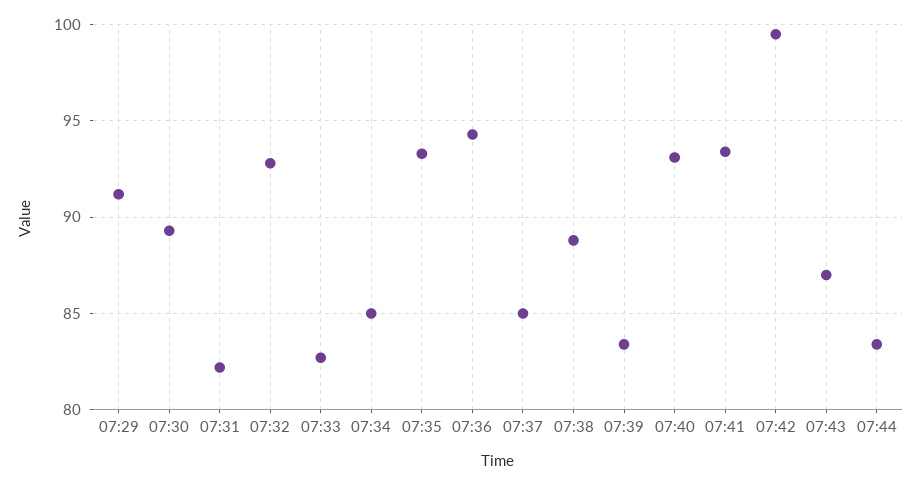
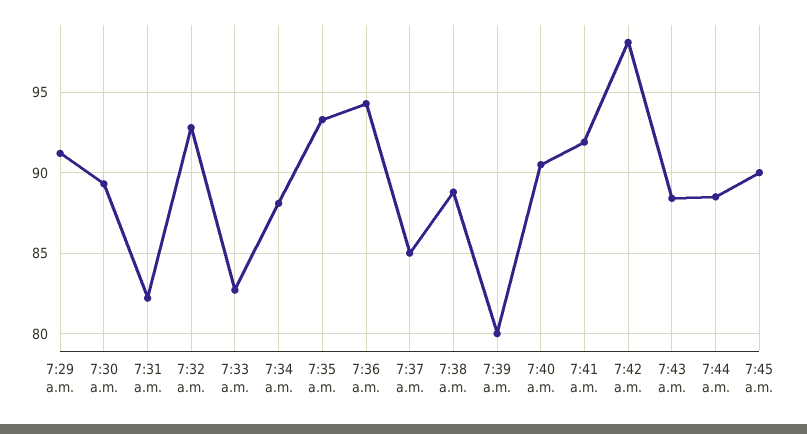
07:34: 85 -> 88
07:39: 83.5 -> 80
07:40: 93 -> 90.5
07:41: 93.5 -> 92
07:42: 99.5 -> 98
07:43: 87 -> 88.5
07:44: 83.5 -> 88.5
7:45 a.m.: none -> 90

